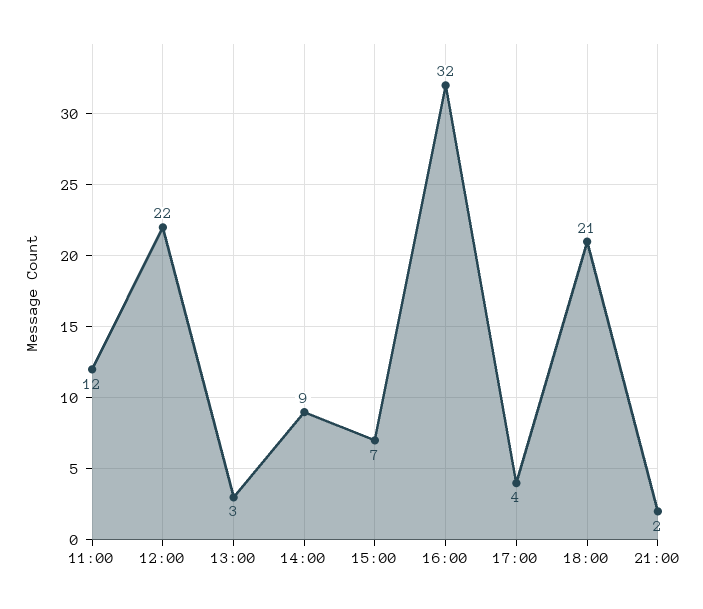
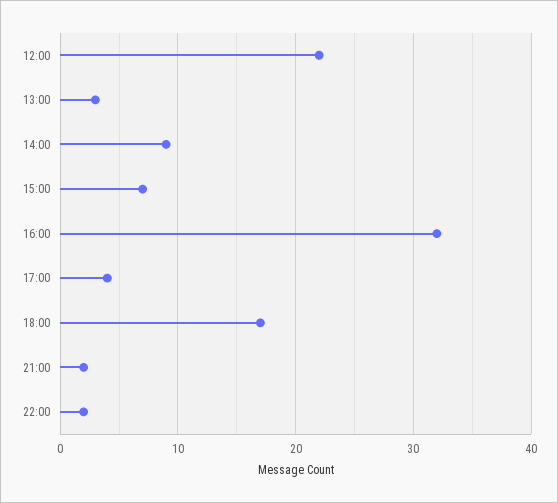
11:00: 12 -> none
18:00: 21 -> 17
22:00: none -> 2

